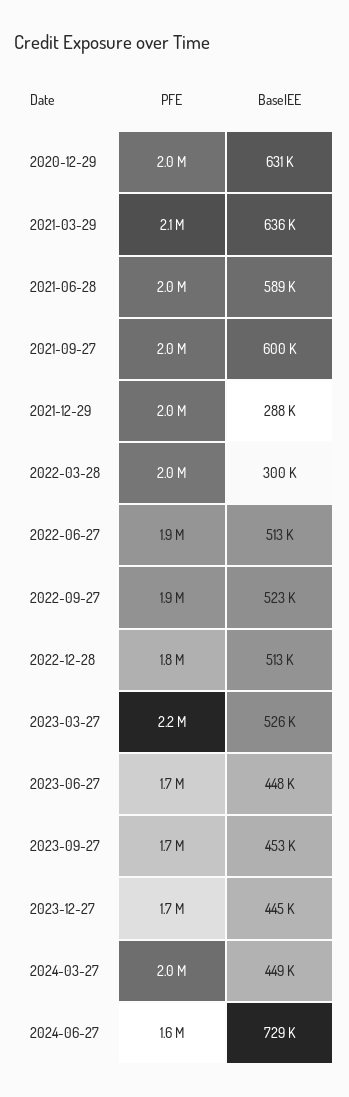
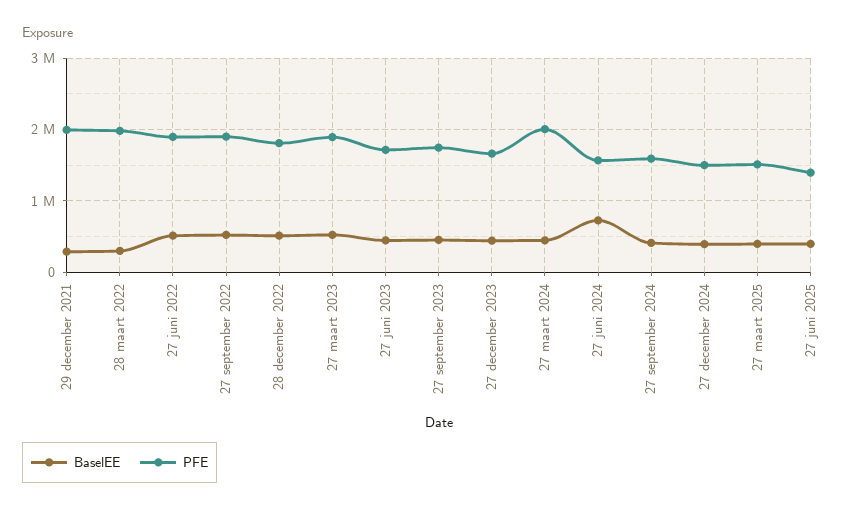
PFE, 2020-12-29: 2000000 -> none
BaselEE, 2020-12-29: 631000 -> none
PFE, 2021-03-29: 2100000 -> none
BaselEE, 2021-03-29: 636000 -> none
PFE, 2021-06-28: 2000000 -> none
BaselEE, 2021-06-28: 589000 -> none
PFE, 2021-09-27: 2000000 -> none
BaselEE, 2021-09-27: 600000 -> none
PFE, 2023-03-27: 2200000 -> 1900000
BaselEE, 27 september 2024: none -> 400000
PFE, 27 september 2024: none -> 1600000
BaselEE, 27 december 2024: none -> 400000
PFE, 27 december 2024: none -> 1500000
BaselEE, 27 maart 2025: none -> 400000
PFE, 27 maart 2025: none -> 1500000
BaselEE, 27 juni 2025: none -> 400000
PFE, 27 juni 2025: none -> 1400000

